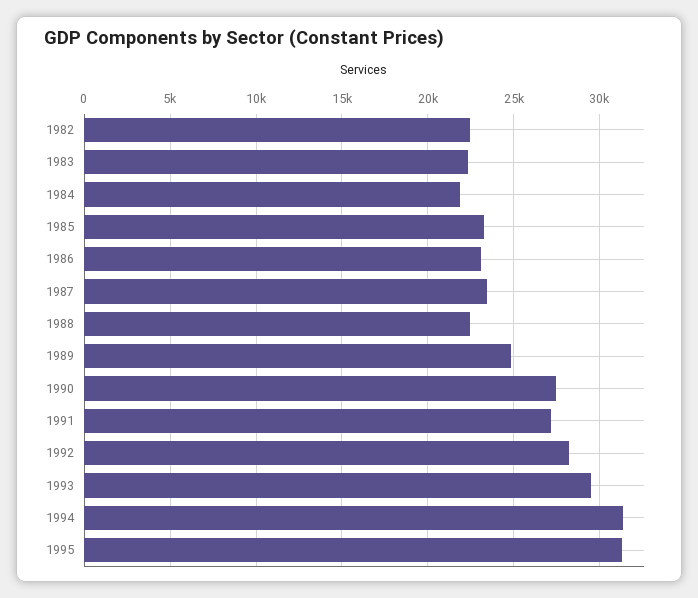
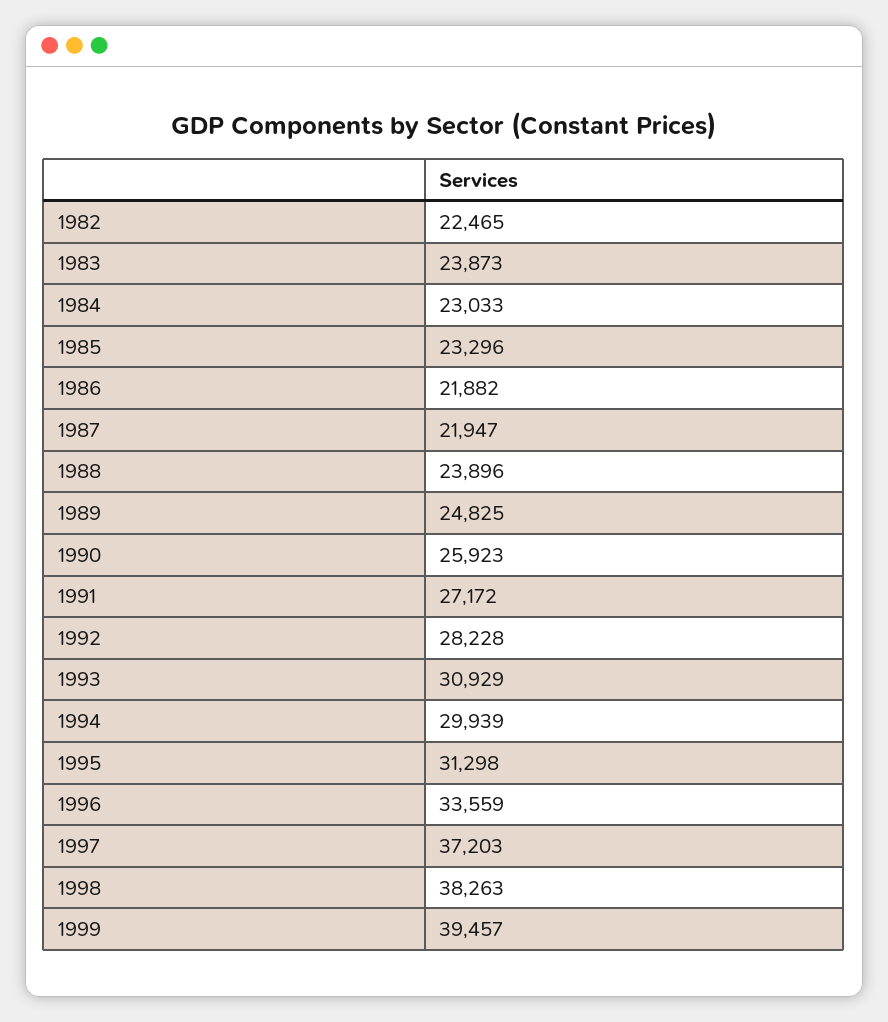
1983: 22500 -> 23873
1984: 22000 -> 23033
1986: 23000 -> 21882
1987: 23500 -> 21947
1988: 22500 -> 23896
1990: 27500 -> 25923
1993: 29500 -> 30929
1994: 31500 -> 29939
1996: none -> 33559
1997: none -> 37203
1998: none -> 38263
1999: none -> 39457

